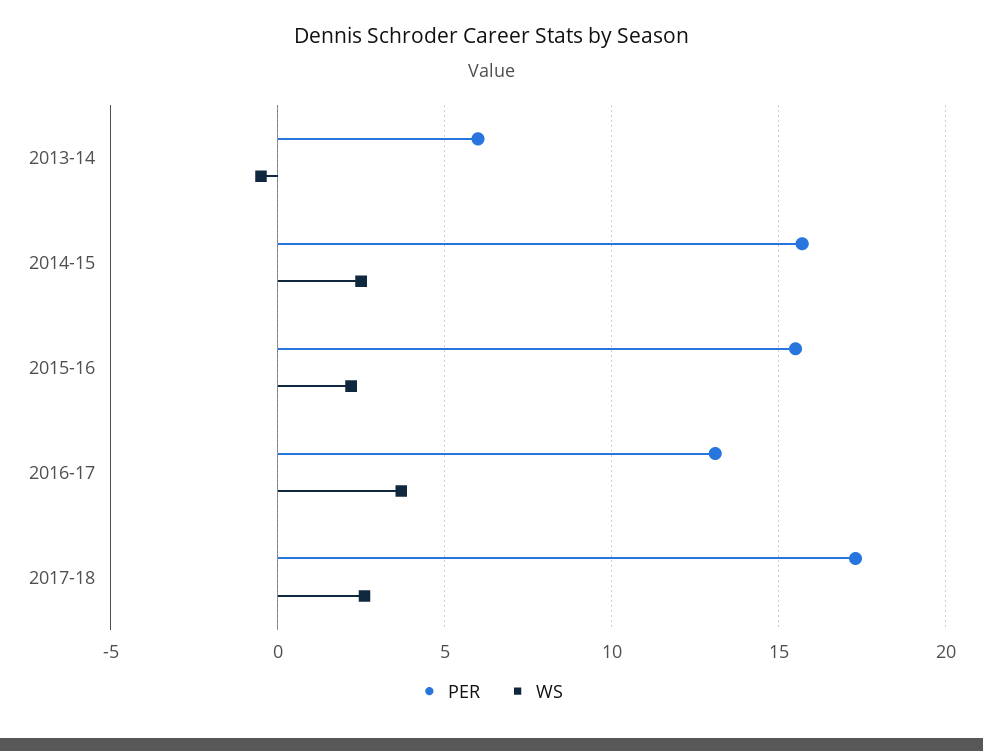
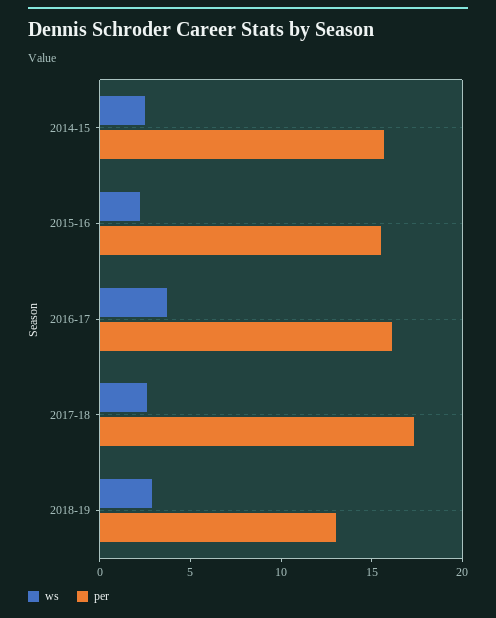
PER, 2013-14: 6 -> none
WS, 2013-14: -0.5 -> none
PER, 2016-17: 13 -> 16
WS, 2018-19: none -> 3
PER, 2018-19: none -> 13

